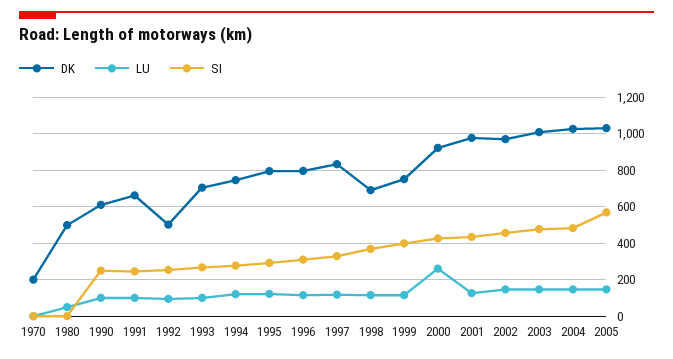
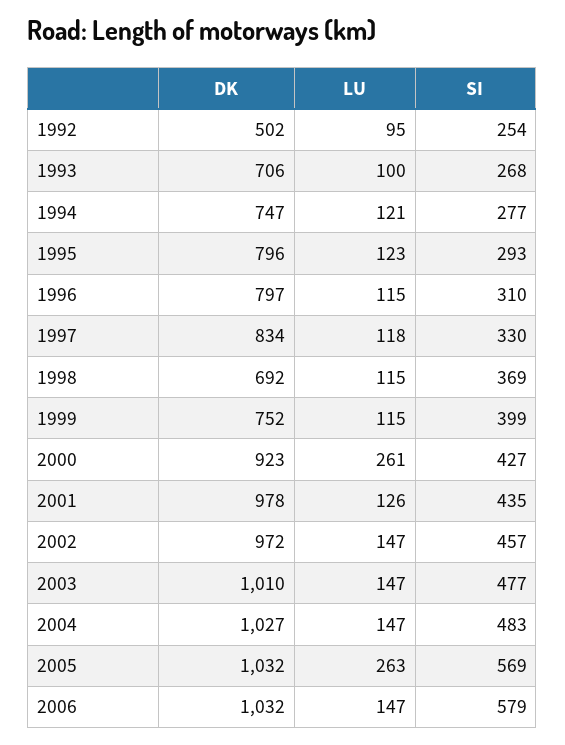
DK, 1970: 200 -> none
LU, 1970: 0 -> none
SI, 1970: 0 -> none
DK, 1980: 500 -> none
LU, 1980: 50 -> none
SI, 1980: 0 -> none
DK, 1990: 600 -> none
LU, 1990: 100 -> none
SI, 1990: 250 -> none
DK, 1991: 650 -> none
LU, 1991: 100 -> none
SI, 1991: 250 -> none
LU, 2005: 150 -> 263
DK, 2006: none -> 1032
LU, 2006: none -> 147
SI, 2006: none -> 579

